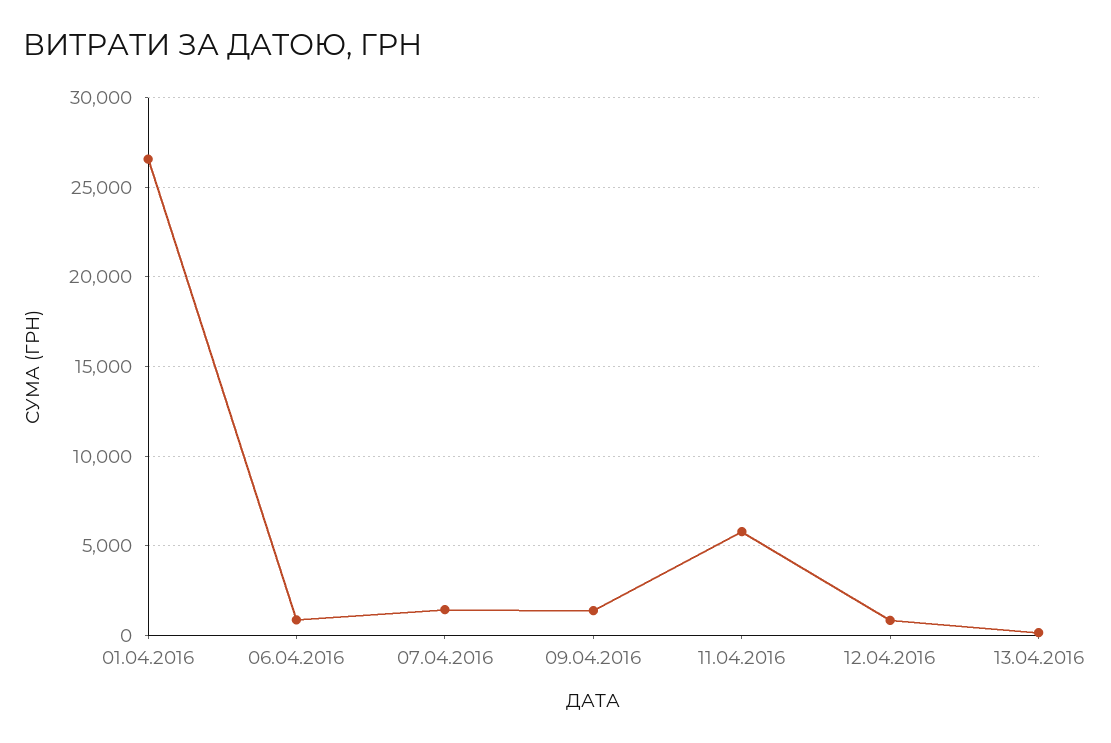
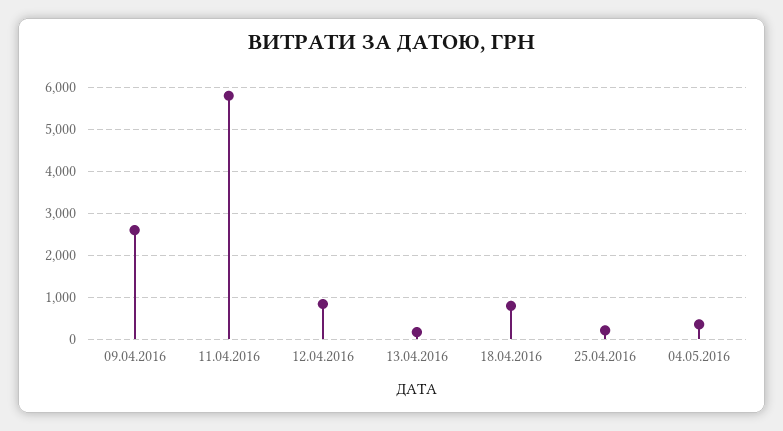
01.04.2016: 26500 -> none
06.04.2016: 1000 -> none
07.04.2016: 1500 -> none
09.04.2016: 1500 -> 2600
18.04.2016: none -> 800
25.04.2016: none -> 200
04.05.2016: none -> 400

